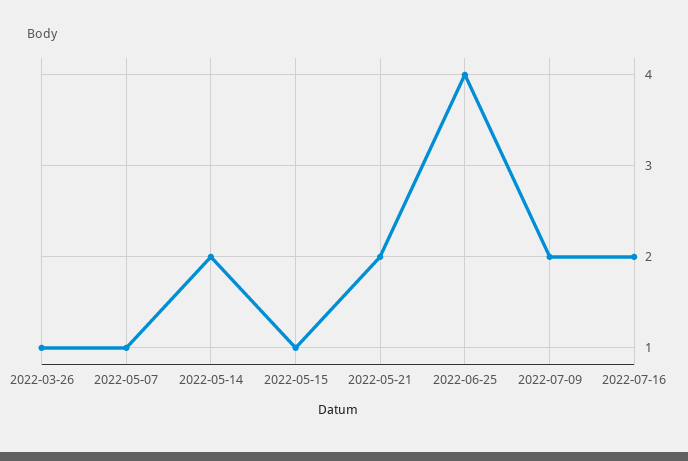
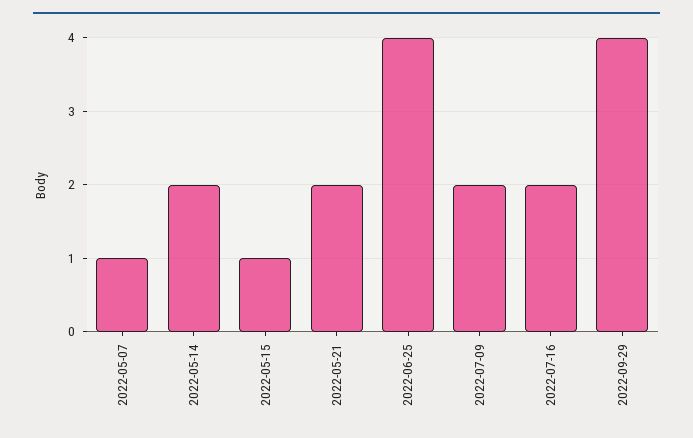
2022-03-26: 1 -> none
2022-09-29: none -> 4

